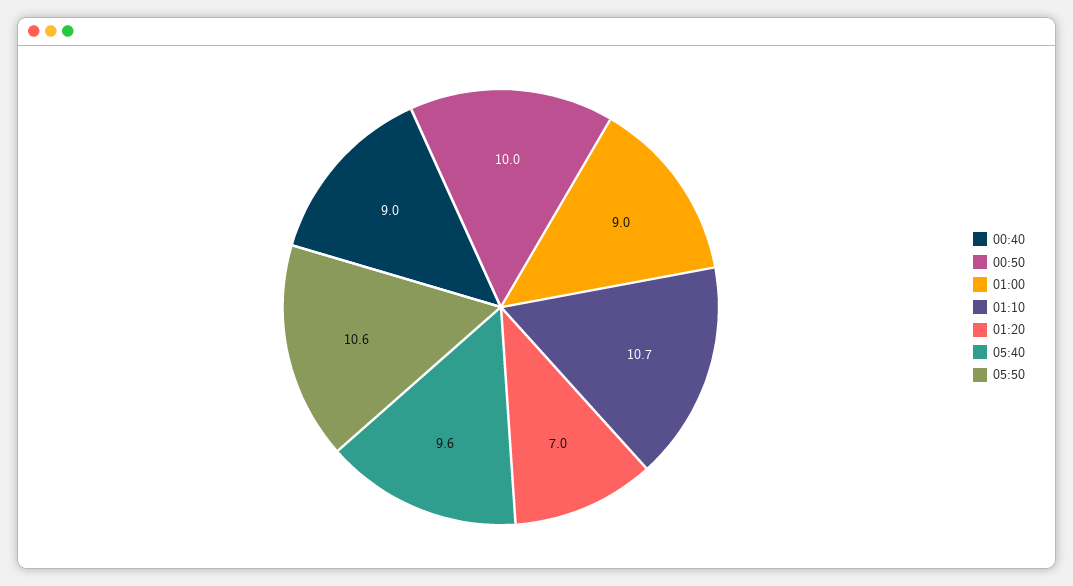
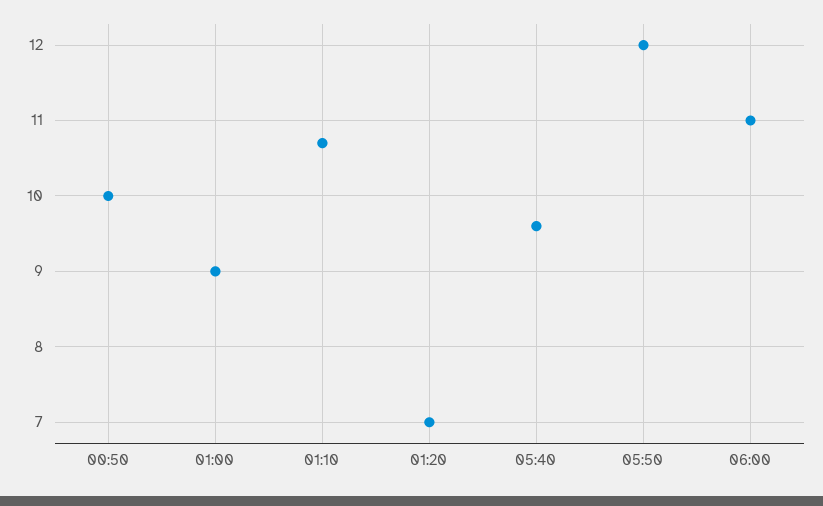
00:40: 9 -> none
05:50: 10.6 -> 12
06:00: none -> 11

